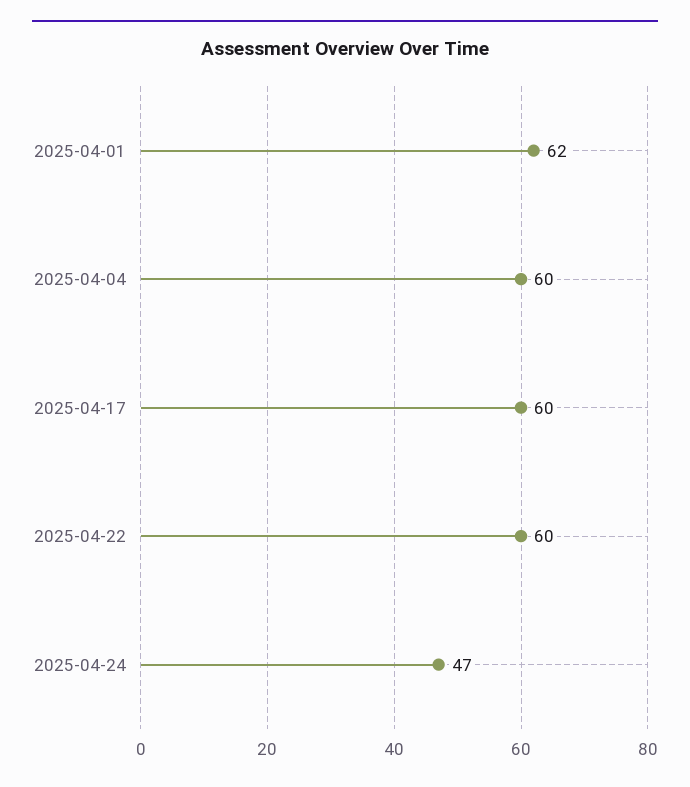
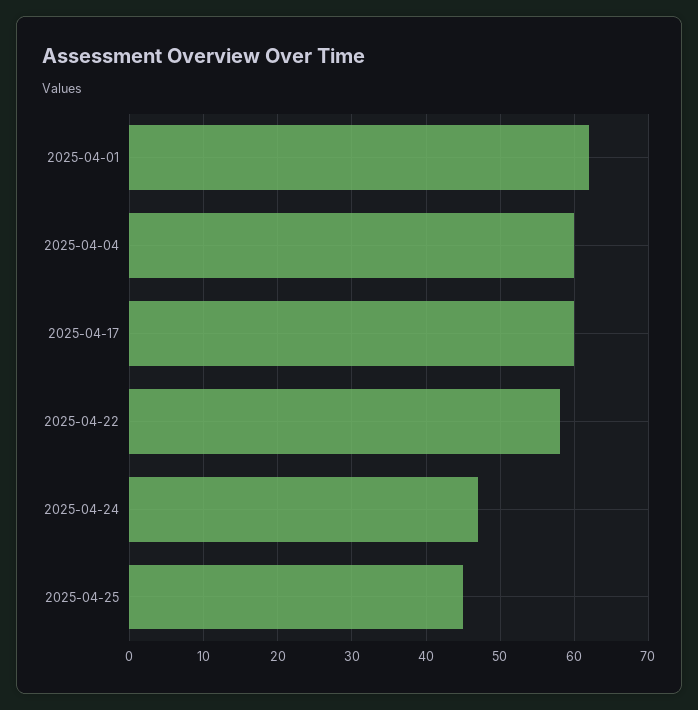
2025-04-22: 60 -> 58
2025-04-25: none -> 45

